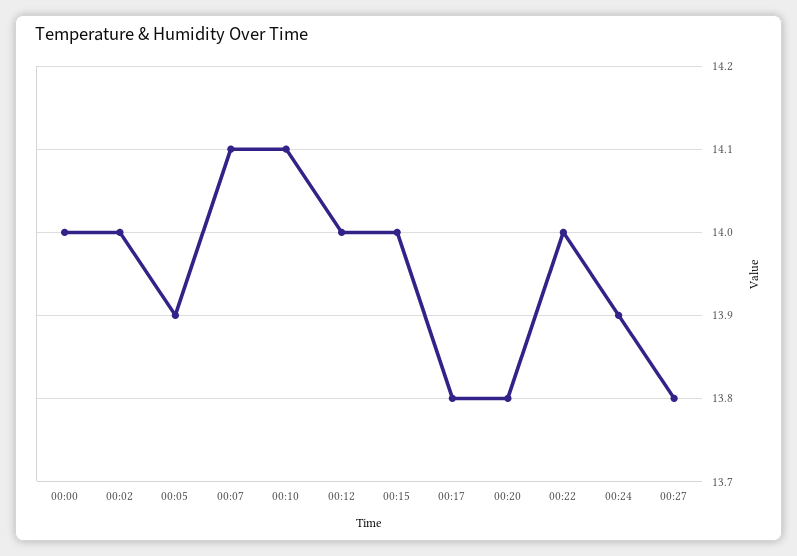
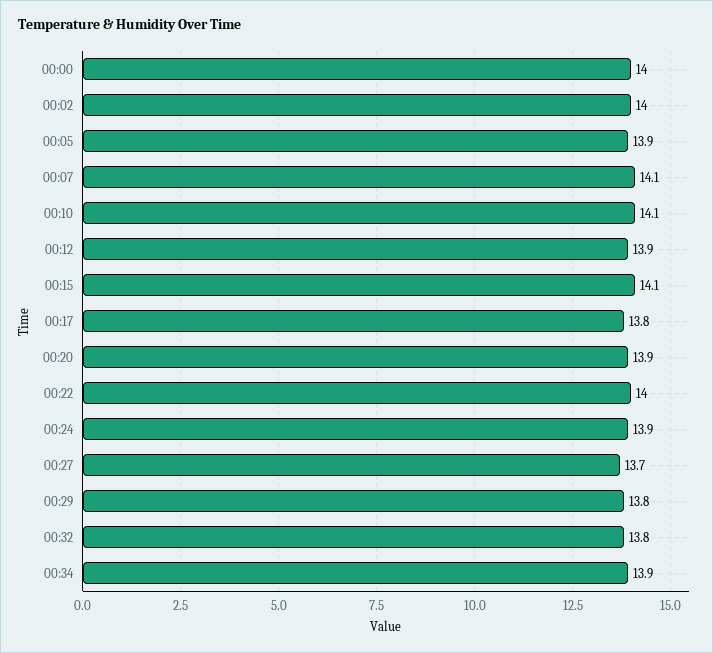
00:12: 14 -> 13.9
00:15: 14 -> 14.1
00:20: 13.8 -> 13.9
00:27: 13.8 -> 13.7
00:29: none -> 13.8
00:32: none -> 13.8
00:34: none -> 13.9

